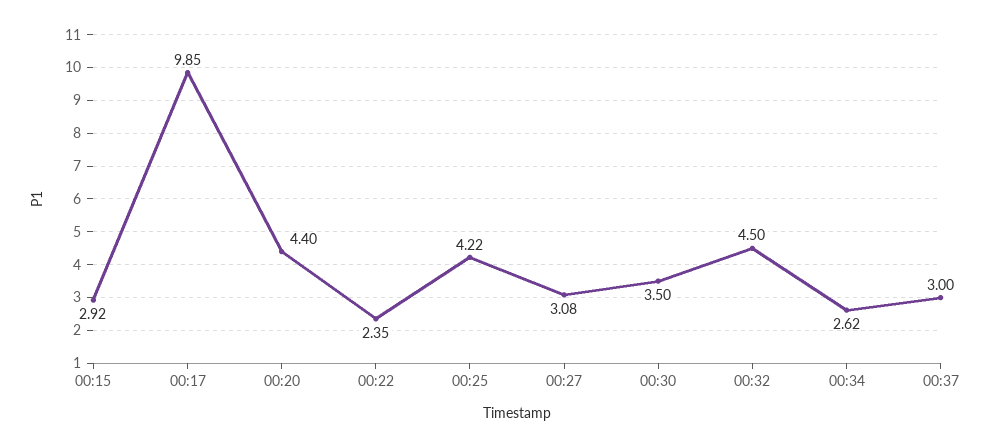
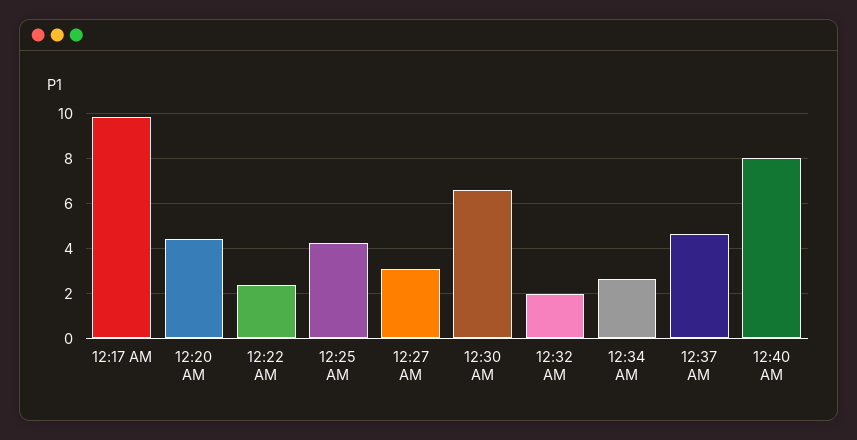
00:15: 2.92 -> none
00:30: 3.5 -> 6.5
00:32: 4.5 -> 2
00:37: 3 -> 4.5
12:40 AM: none -> 8

